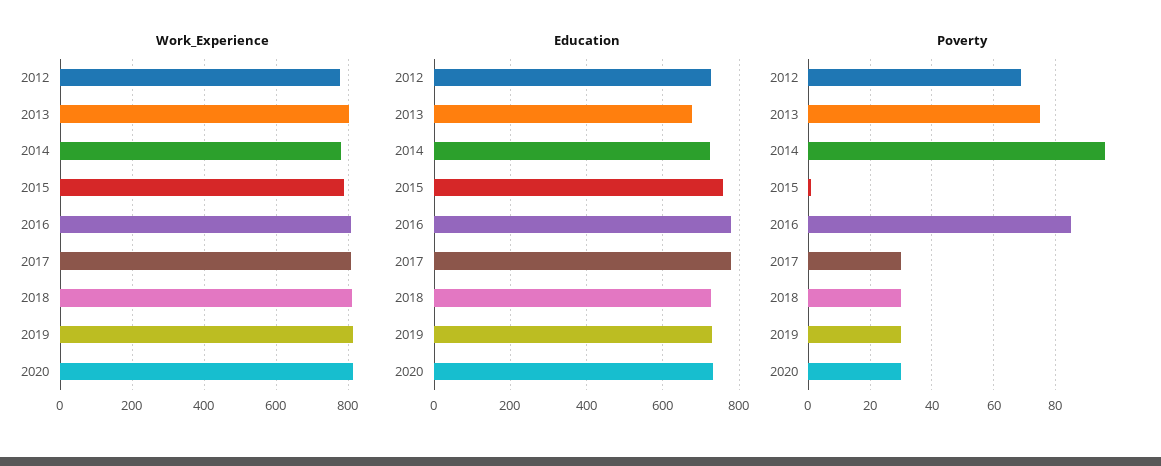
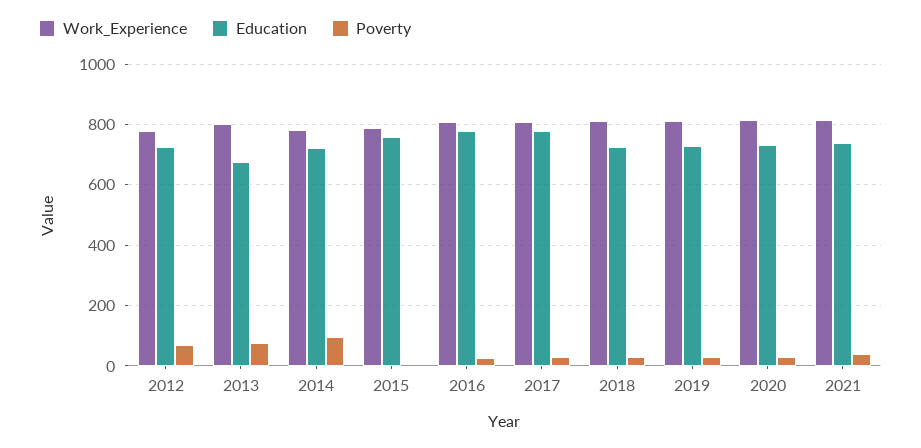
Poverty, 2016: 85 -> 20
Work_Experience, 2021: none -> 820
Education, 2021: none -> 740
Poverty, 2021: none -> 40

